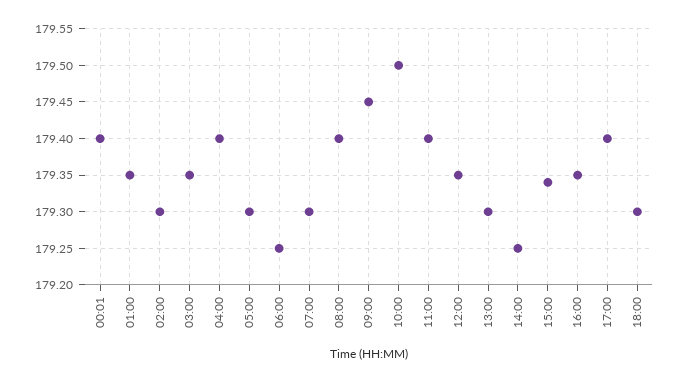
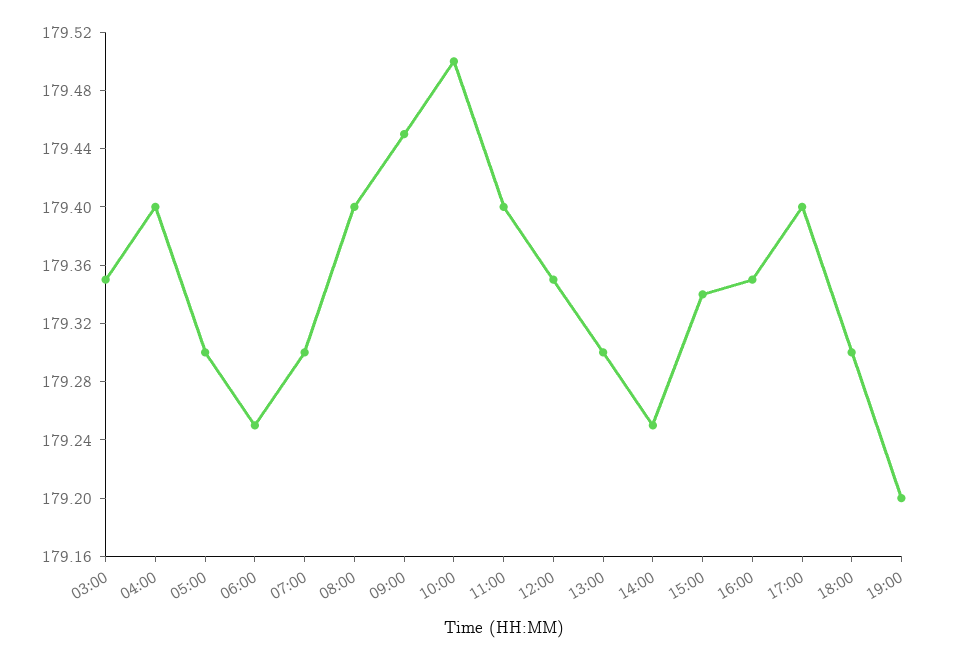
00:01: 179.4 -> none
01:00: 179.35 -> none
02:00: 179.3 -> none
19:00: none -> 179.2

